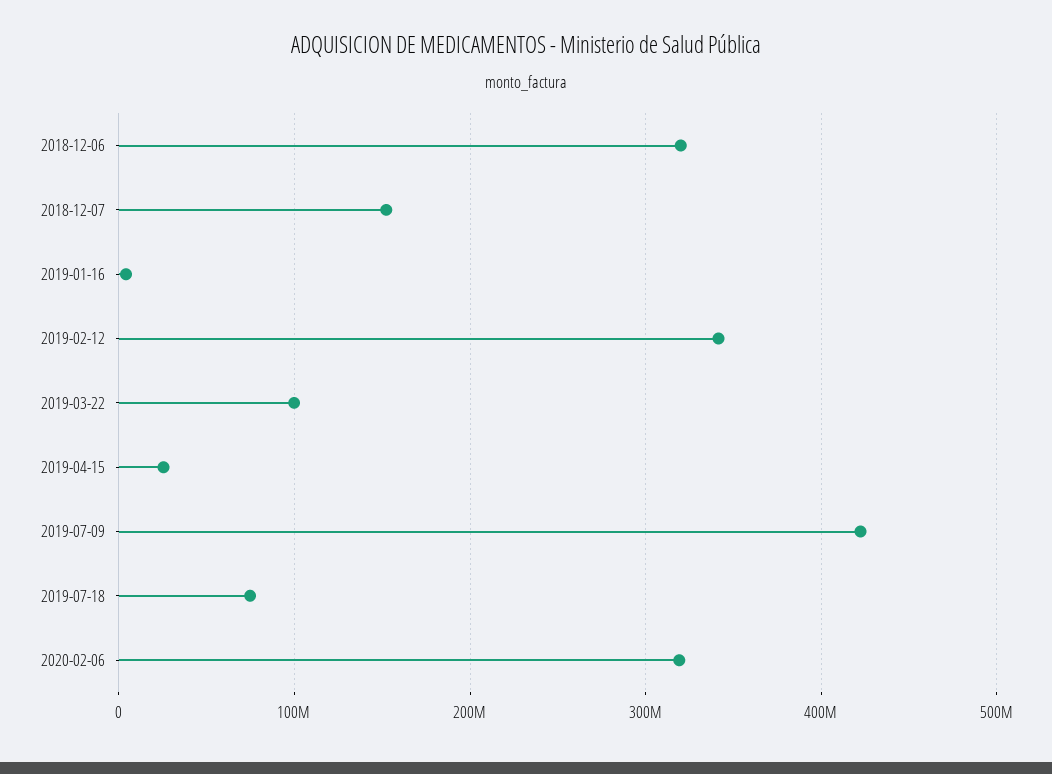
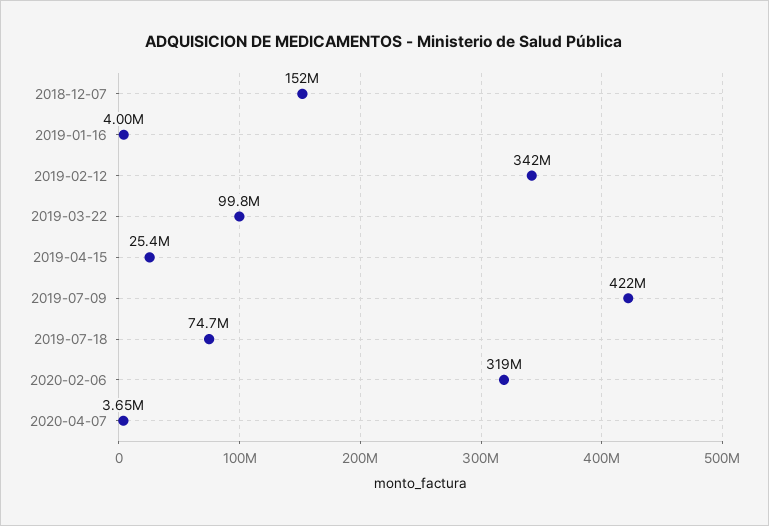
2018-12-06: 320000000 -> none
2020-04-07: none -> 3650000

